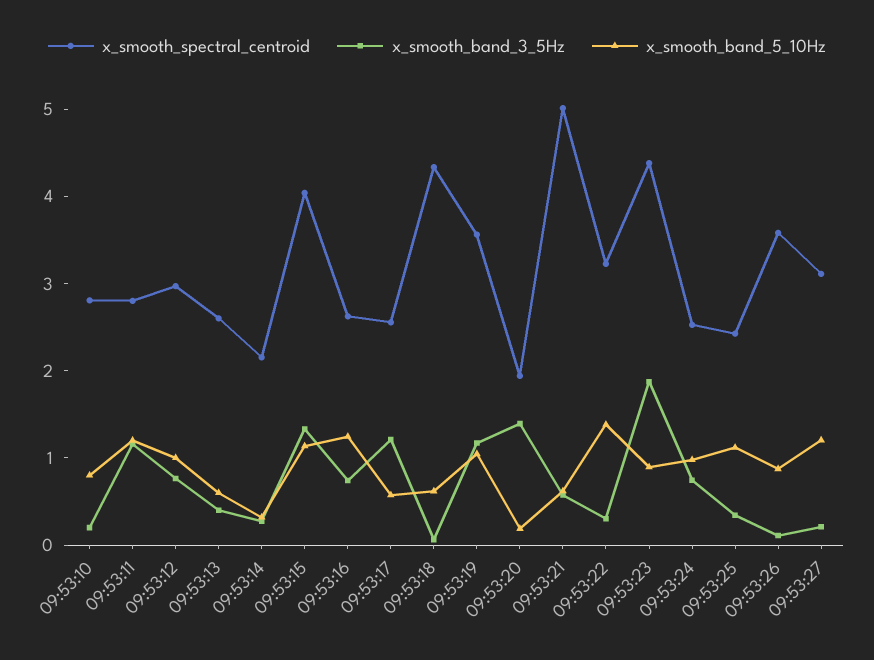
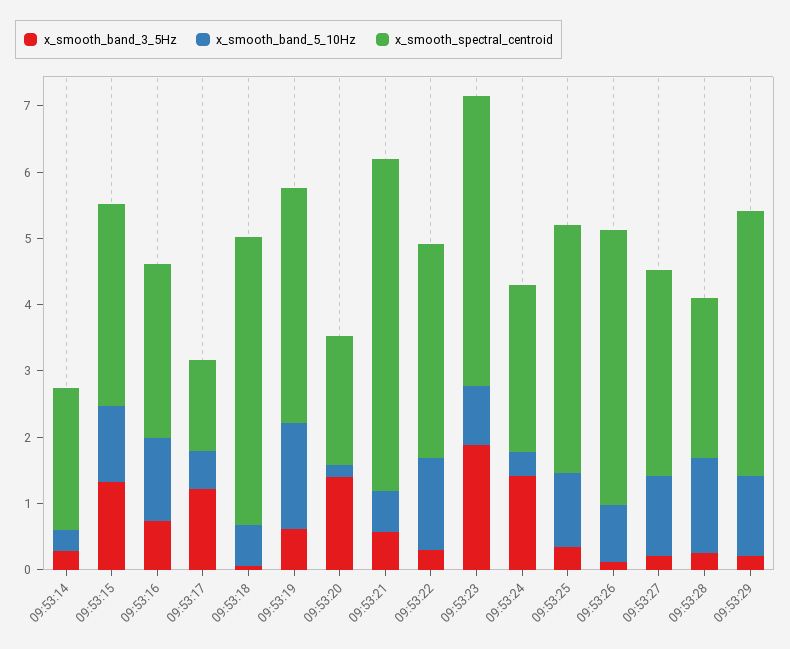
x_smooth_spectral_centroid, 09:53:10: 2.8 -> none
x_smooth_band_3_5Hz, 09:53:10: 0.2 -> none
x_smooth_band_5_10Hz, 09:53:10: 0.8 -> none
x_smooth_spectral_centroid, 09:53:11: 2.8 -> none
x_smooth_band_3_5Hz, 09:53:11: 1.2 -> none
x_smooth_band_5_10Hz, 09:53:11: 1.2 -> none
x_smooth_spectral_centroid, 09:53:12: 3 -> none
x_smooth_band_3_5Hz, 09:53:12: 0.8 -> none
x_smooth_band_5_10Hz, 09:53:12: 1 -> none
x_smooth_spectral_centroid, 09:53:13: 2.6 -> none
x_smooth_band_3_5Hz, 09:53:13: 0.4 -> none
x_smooth_band_5_10Hz, 09:53:13: 0.6 -> none
x_smooth_spectral_centroid, 09:53:15: 4 -> 3
x_smooth_spectral_centroid, 09:53:17: 2.6 -> 1.4
x_smooth_band_3_5Hz, 09:53:19: 1.2 -> 0.6
x_smooth_band_5_10Hz, 09:53:19: 1 -> 1.6
x_smooth_band_3_5Hz, 09:53:24: 0.8 -> 1.4
x_smooth_band_5_10Hz, 09:53:24: 1 -> 0.4
x_smooth_spectral_centroid, 09:53:25: 2.4 -> 3.8
x_smooth_spectral_centroid, 09:53:26: 3.6 -> 4.2
x_smooth_band_3_5Hz, 09:53:28: none -> 0.2
x_smooth_band_5_10Hz, 09:53:28: none -> 1.4
x_smooth_spectral_centroid, 09:53:28: none -> 2.4
x_smooth_band_3_5Hz, 09:53:29: none -> 0.2
x_smooth_band_5_10Hz, 09:53:29: none -> 1.2
x_smooth_spectral_centroid, 09:53:29: none -> 4

